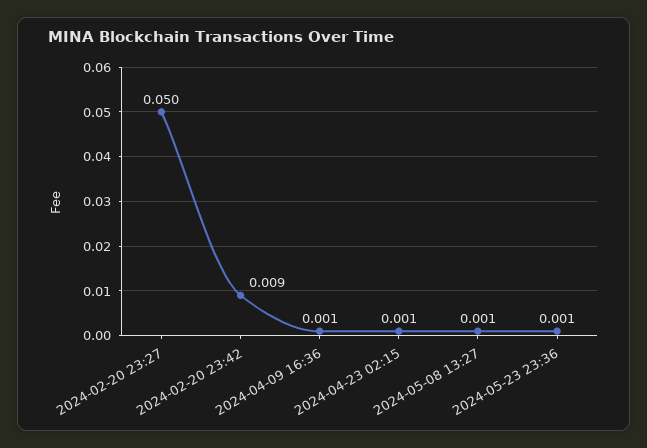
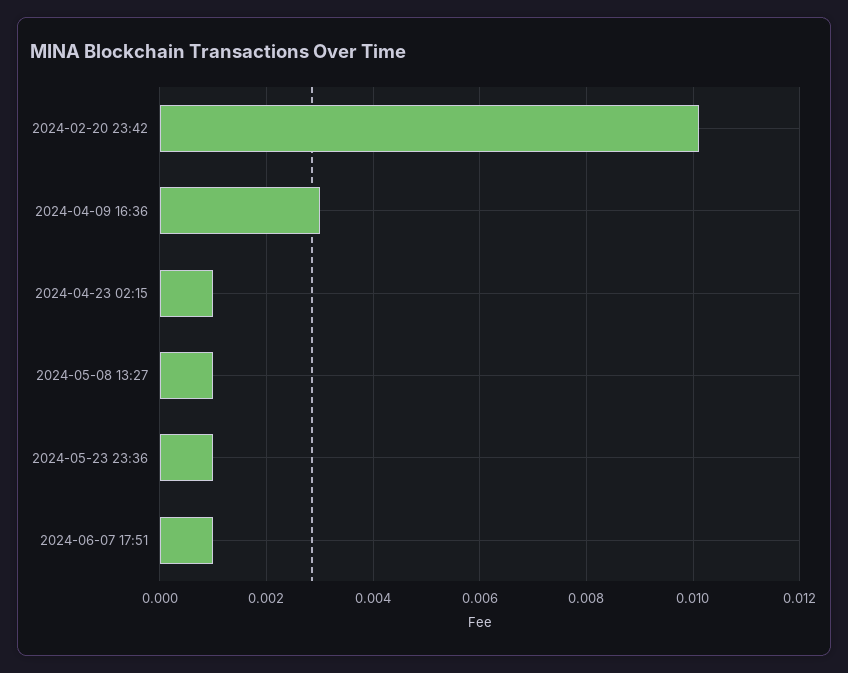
2024-02-20 23:27: 0.05 -> none
2024-02-20 23:42: 0.009 -> 0.01
2024-04-09 16:36: 0.001 -> 0.003
2024-06-07 17:51: none -> 0.001

